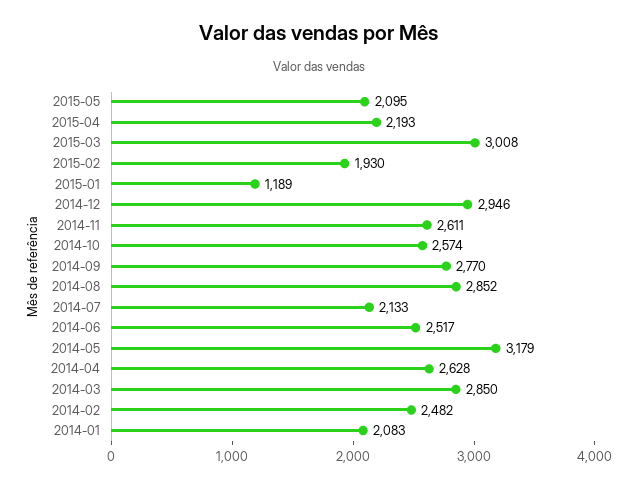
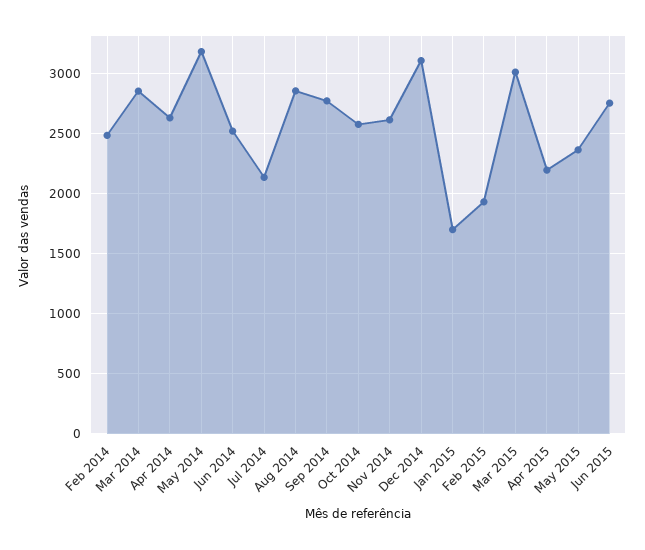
2015-05: 2095 -> 2350
2015-01: 1189 -> 1700
2014-12: 2946 -> 3100
2014-01: 2083 -> none
Jun 2015: none -> 2750

